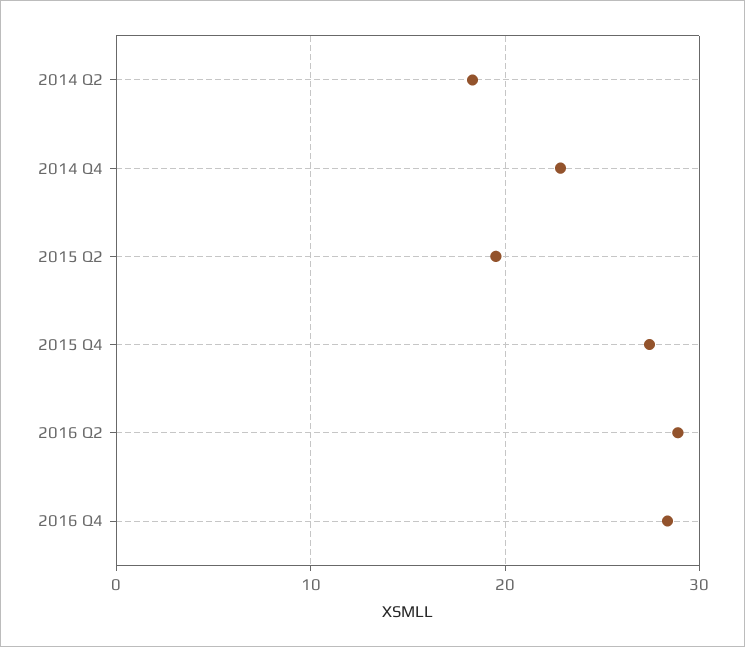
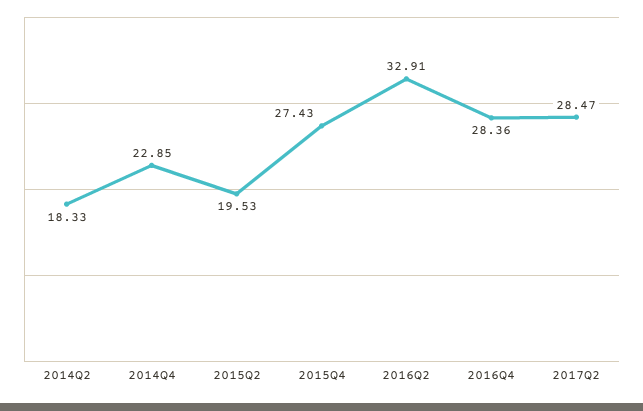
2016 Q2: 29 -> 32.91
2017Q2: none -> 28.47

